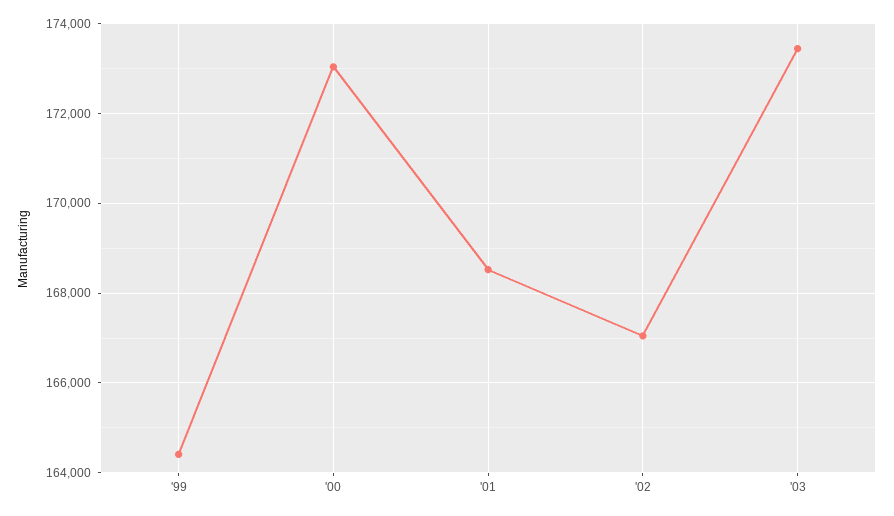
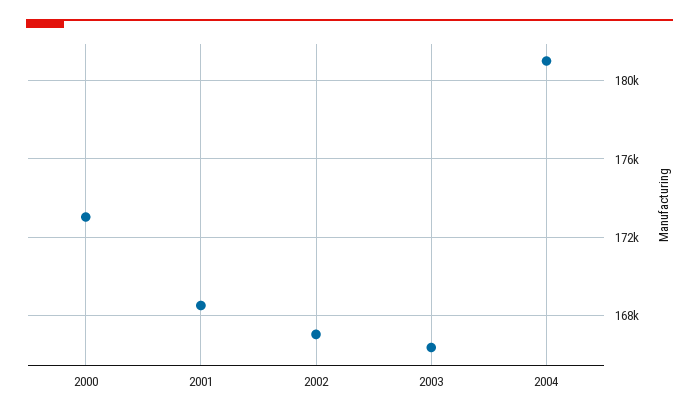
'99: 164400 -> none
'03: 173400 -> 166500
2004: none -> 181000

